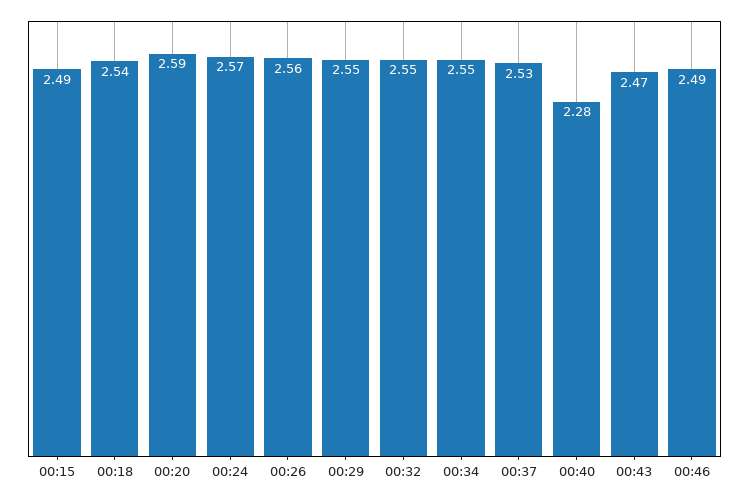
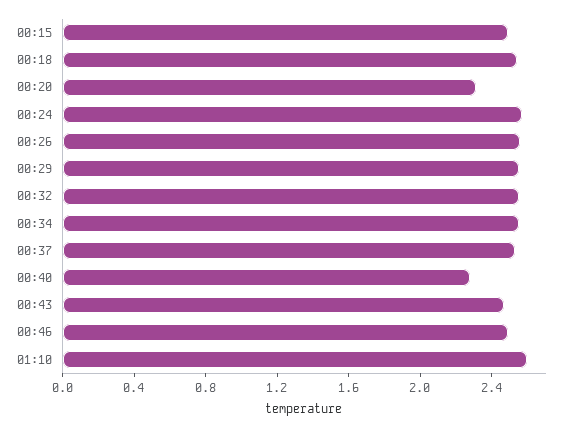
00:20: 2.59 -> 2.3
01:10: none -> 2.6

